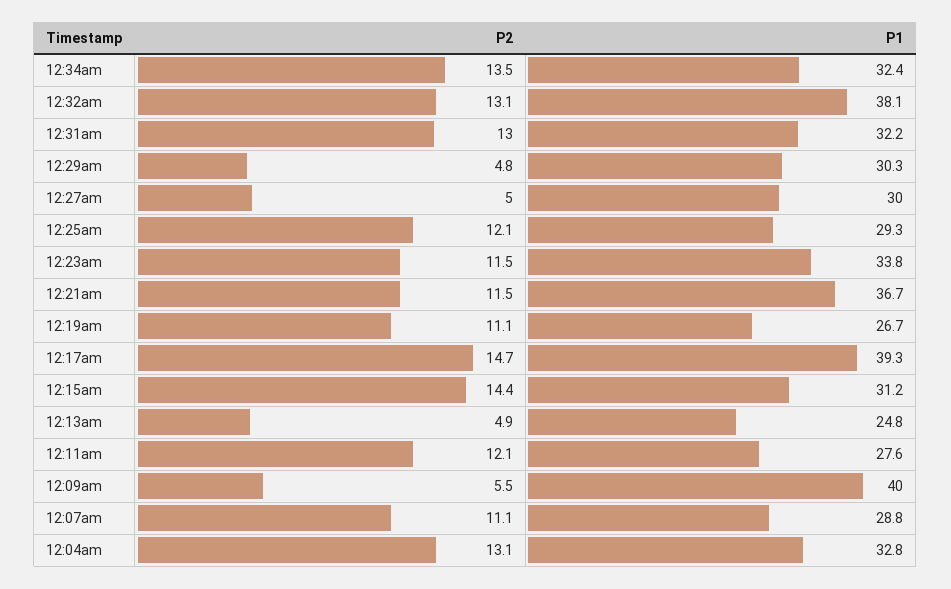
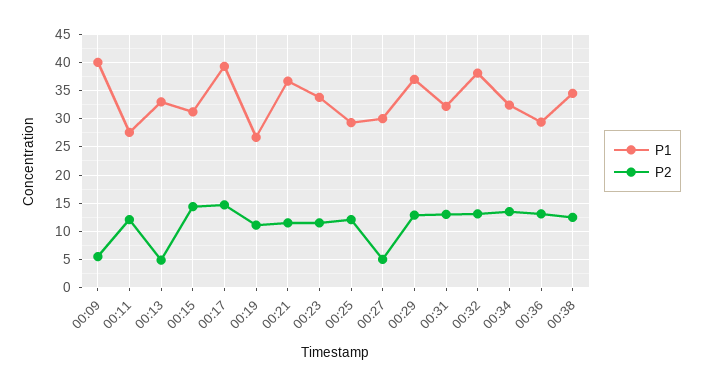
P2, 12:29am: 4.8 -> 12.5
P1, 12:29am: 30.3 -> 37.5
P1, 12:13am: 24.8 -> 32.5
P2, 12:07am: 11.1 -> none
P1, 12:07am: 28.8 -> none
P2, 12:04am: 13.1 -> none
P1, 12:04am: 32.8 -> none
P1, 00:36: none -> 30
P2, 00:36: none -> 12.5
P1, 00:38: none -> 35
P2, 00:38: none -> 12.5

